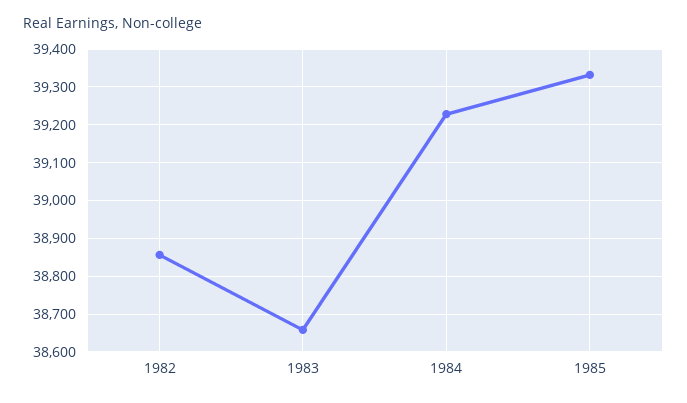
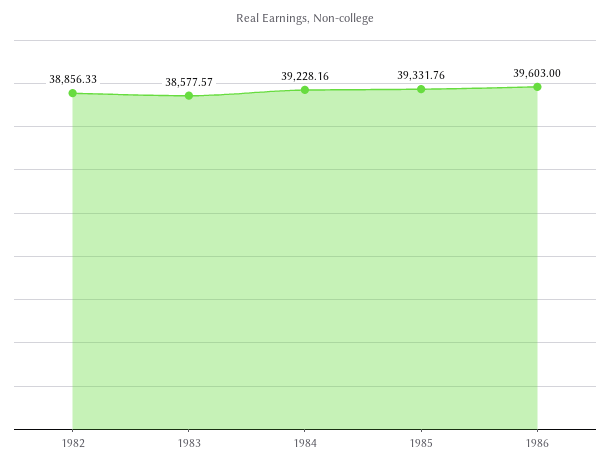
1983: 38660 -> 38577.57
1986: none -> 39603

